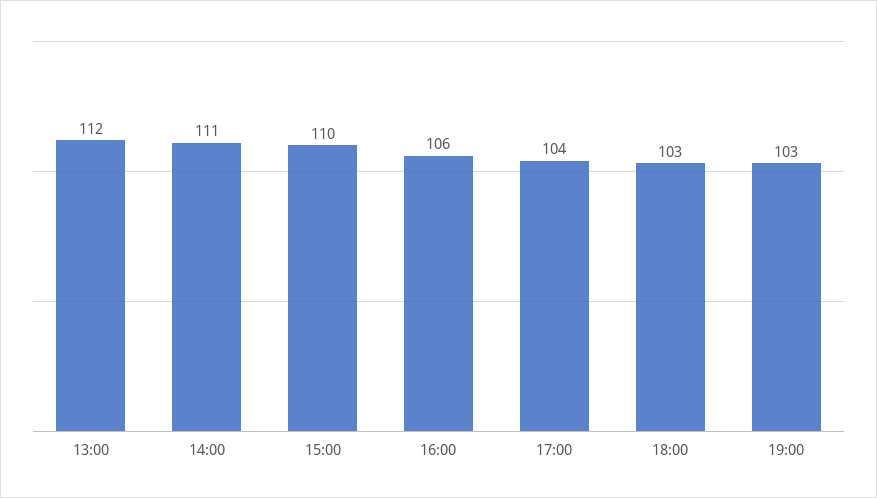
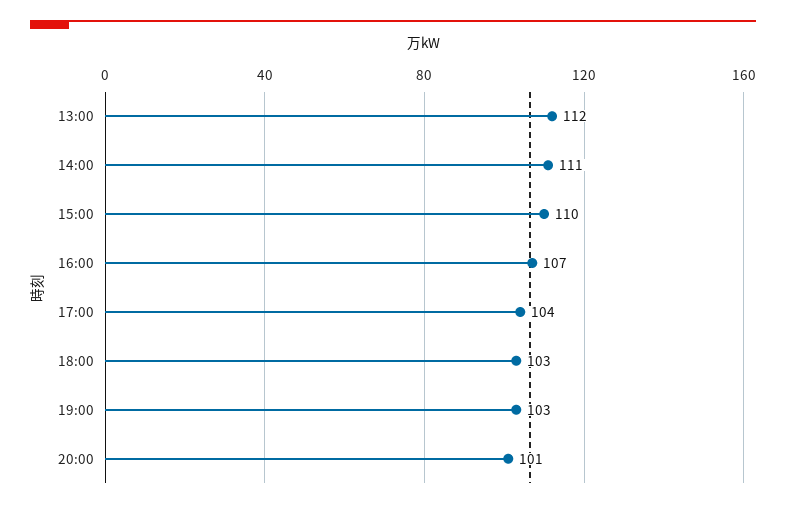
16:00: 106 -> 107
20:00: none -> 101

